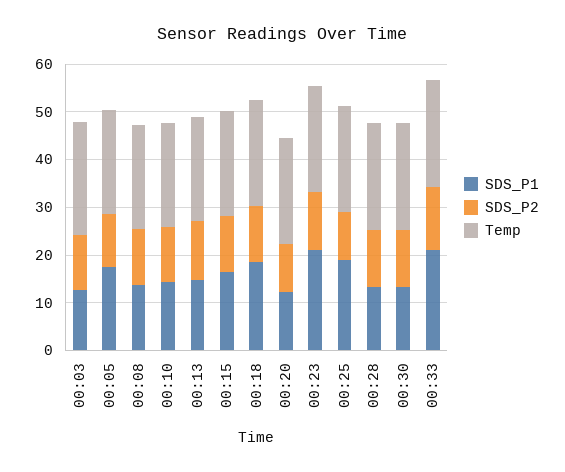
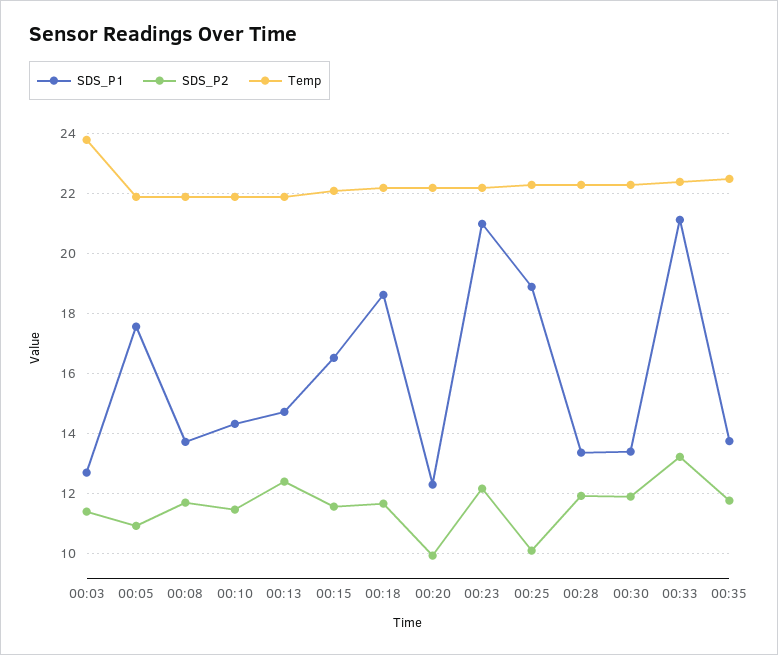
SDS_P1, 00:35: none -> 13.75
SDS_P2, 00:35: none -> 11.75
Temp, 00:35: none -> 22.5

